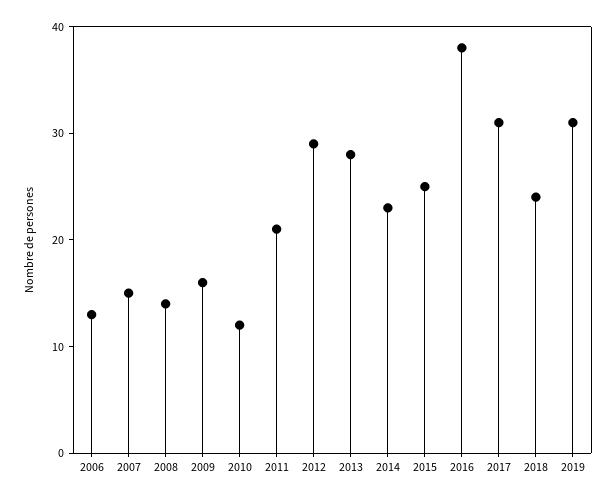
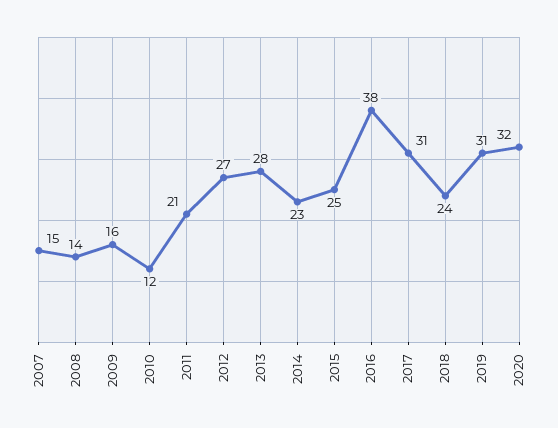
2006: 13 -> none
2012: 29 -> 27
2020: none -> 32

